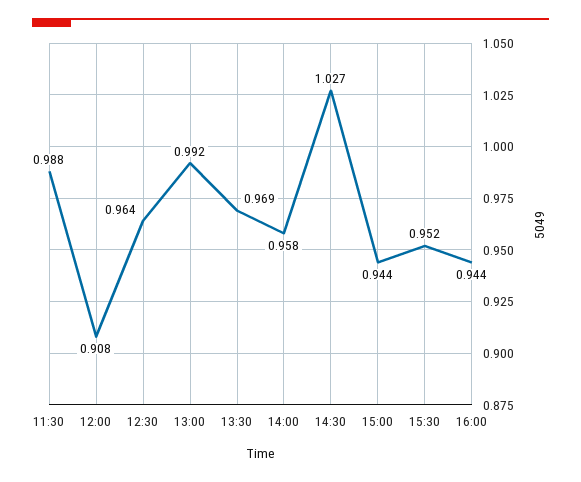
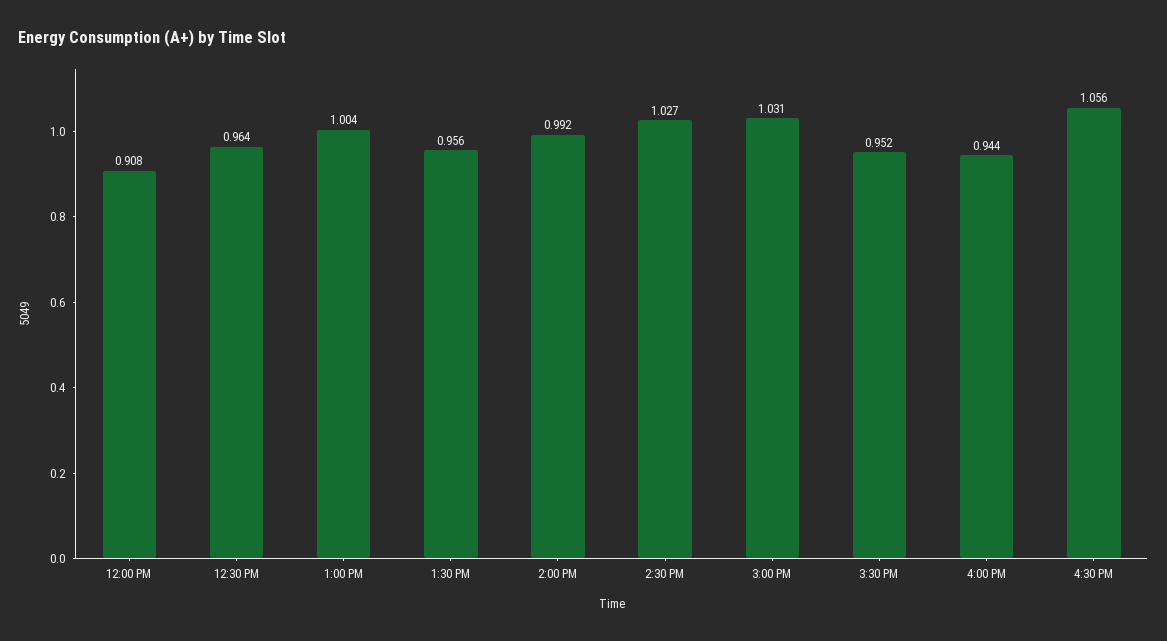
11:30: 0.988 -> none
13:00: 0.992 -> 1.004
13:30: 0.969 -> 0.956
14:00: 0.958 -> 0.992
15:00: 0.944 -> 1.031
4:30 PM: none -> 1.056

